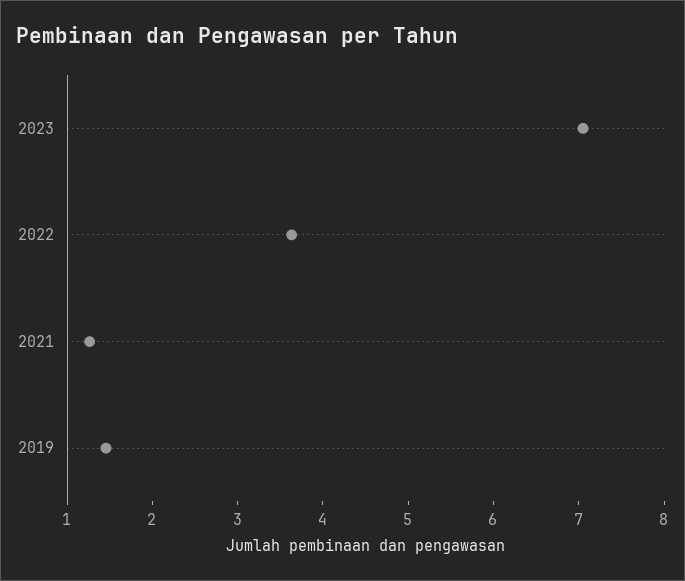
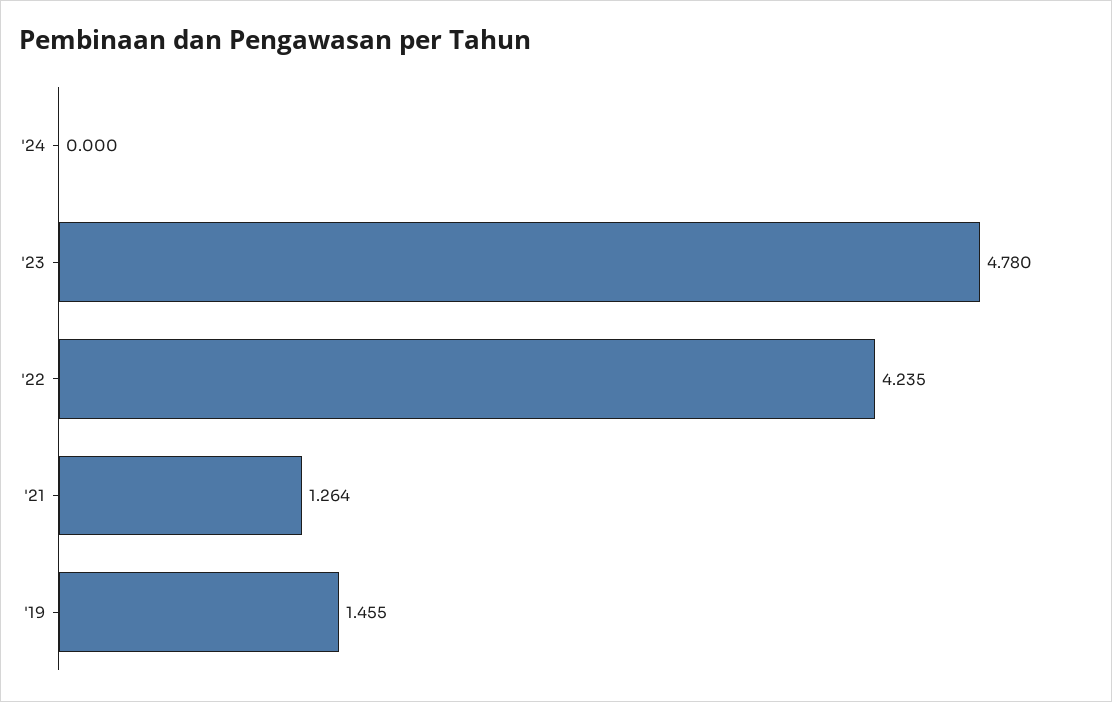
2023: 7 -> 4.78
2022: 3.6 -> 4.235
'24: none -> 0

